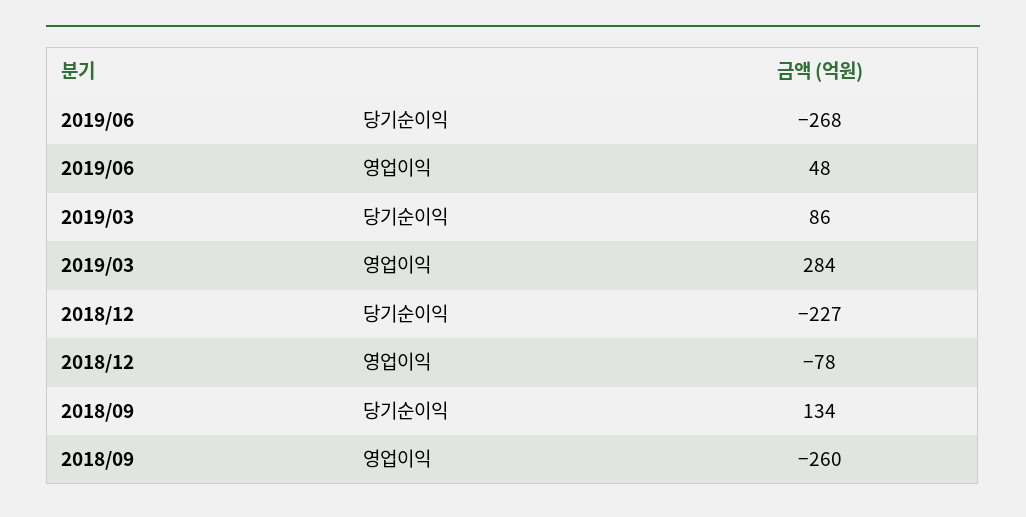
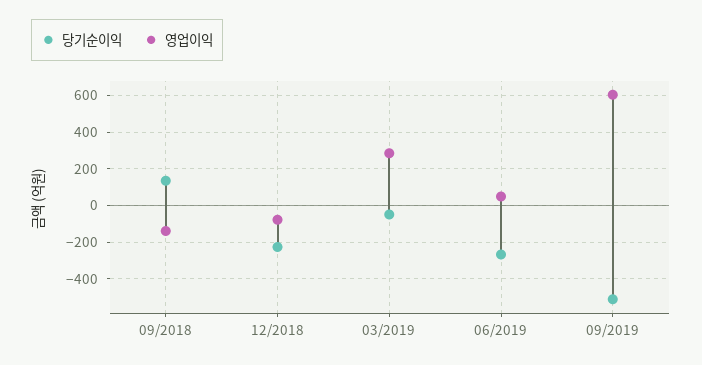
당기순이익, 2019/03: 86 -> -50
영업이익, 2018/09: -260 -> -150
당기순이익, 09/2019: none -> -500
영업이익, 09/2019: none -> 600

